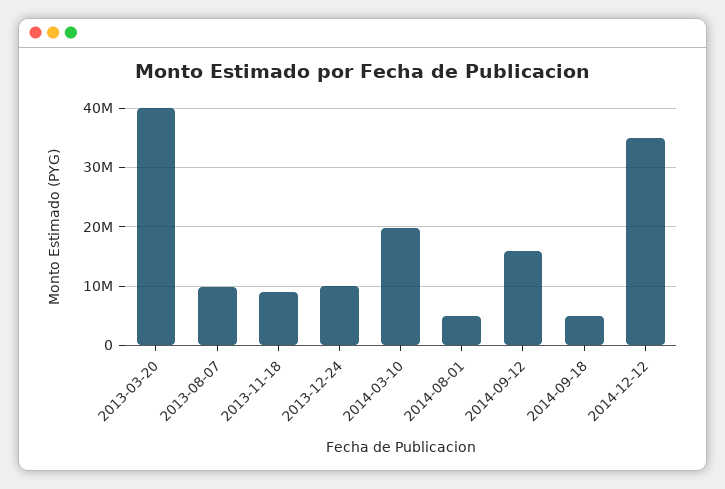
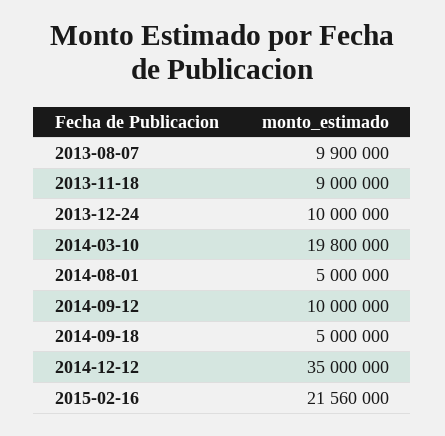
2013-03-20: 40000000 -> none
2014-09-12: 16000000 -> 10000000
2015-02-16: none -> 21560000

